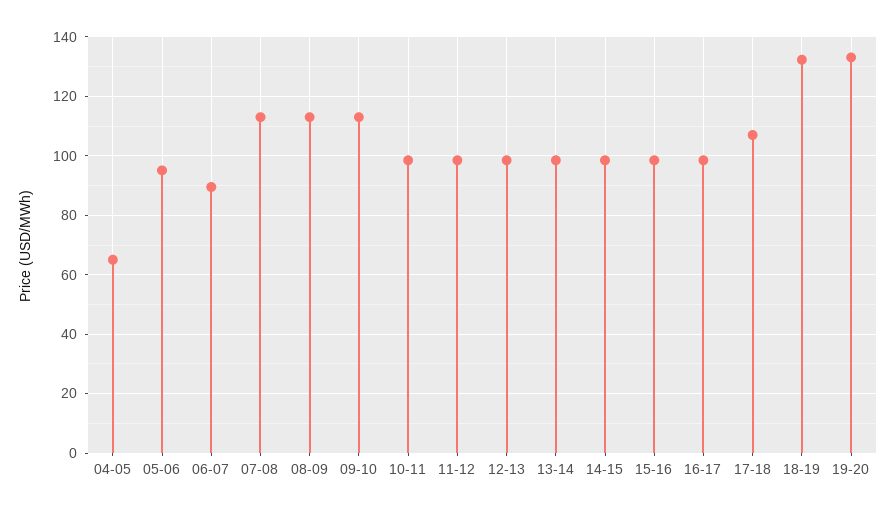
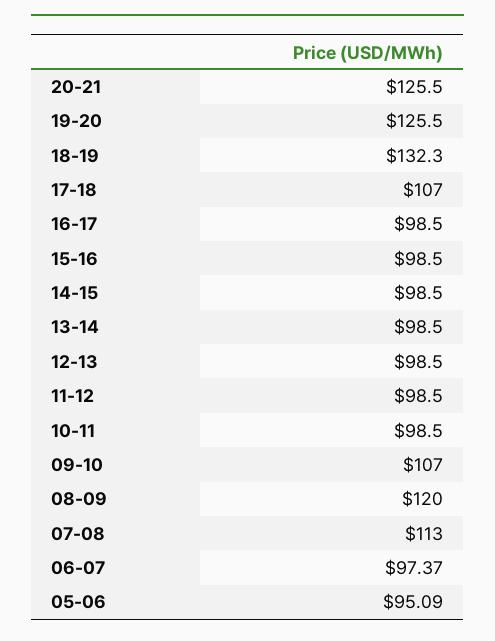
04-05: 65 -> none
06-07: 90 -> 97.37
08-09: 112.5 -> 120
09-10: 112.5 -> 107
19-20: 132.5 -> 125.5
20-21: none -> 125.5

